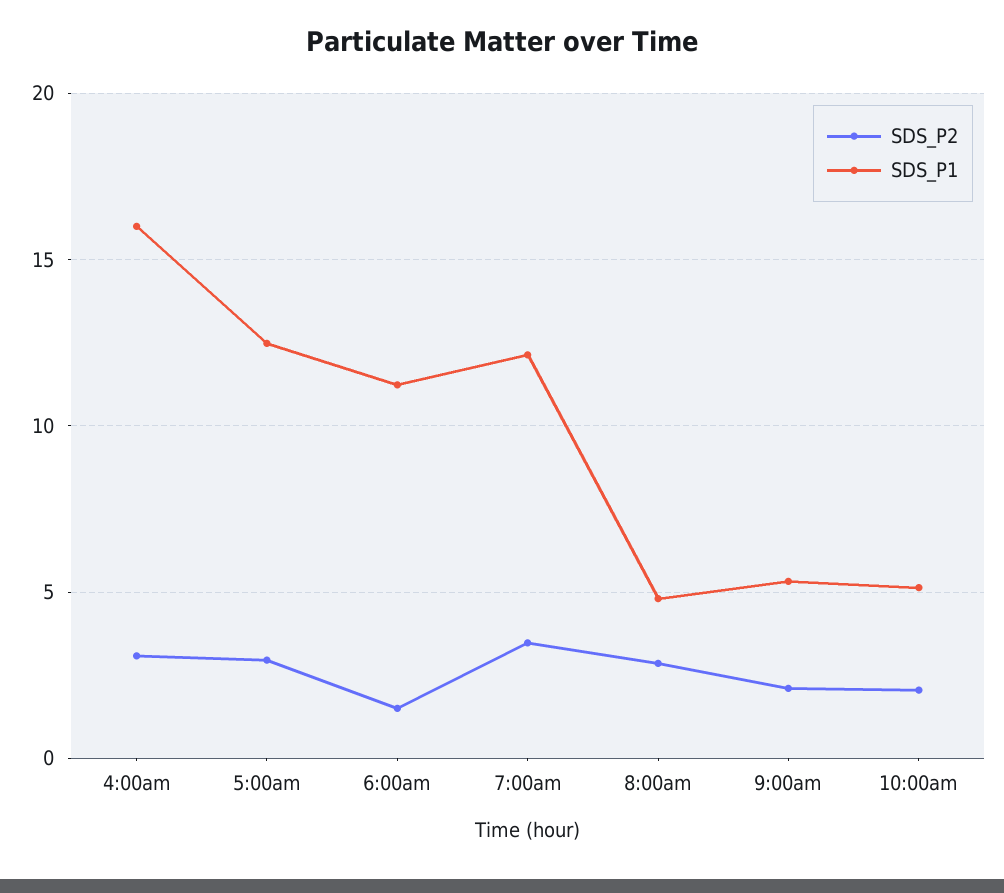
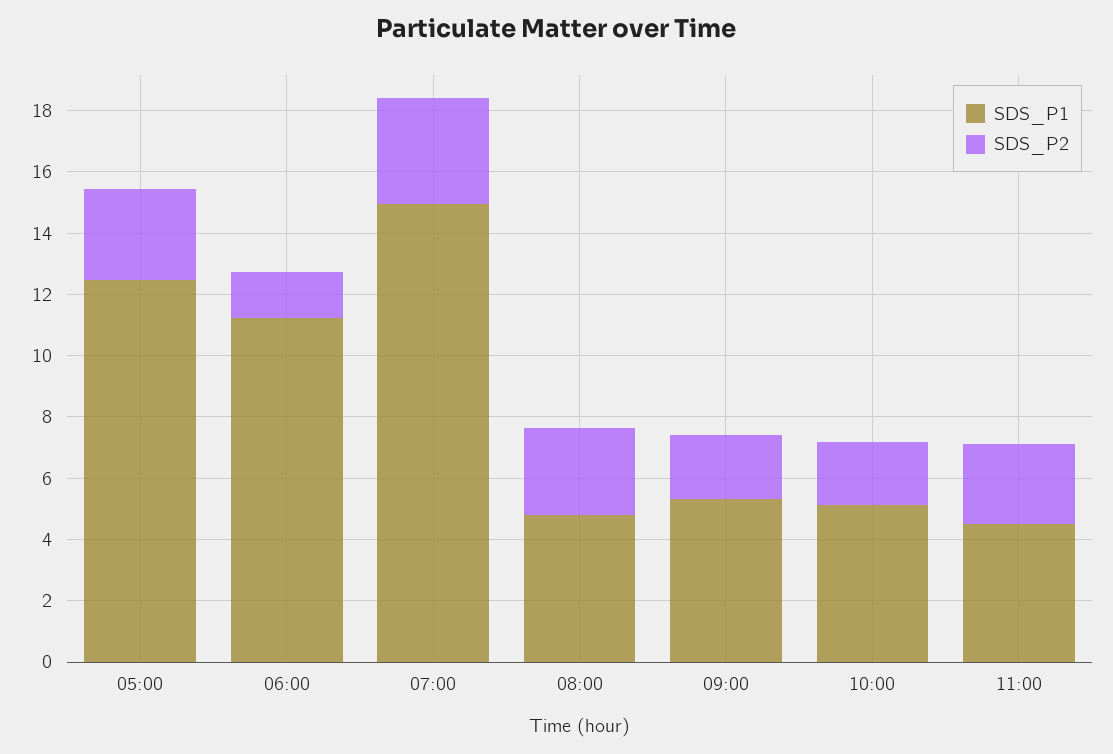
SDS_P2, 4:00am: 3 -> none
SDS_P1, 4:00am: 16 -> none
SDS_P1, 7:00am: 12 -> 15
SDS_P1, 11:00: none -> 4.5
SDS_P2, 11:00: none -> 2.5

